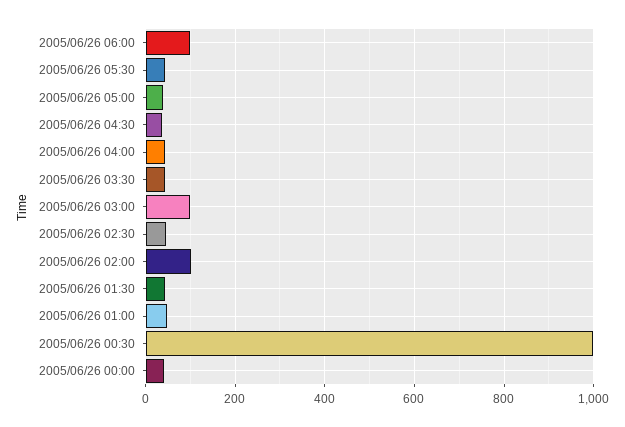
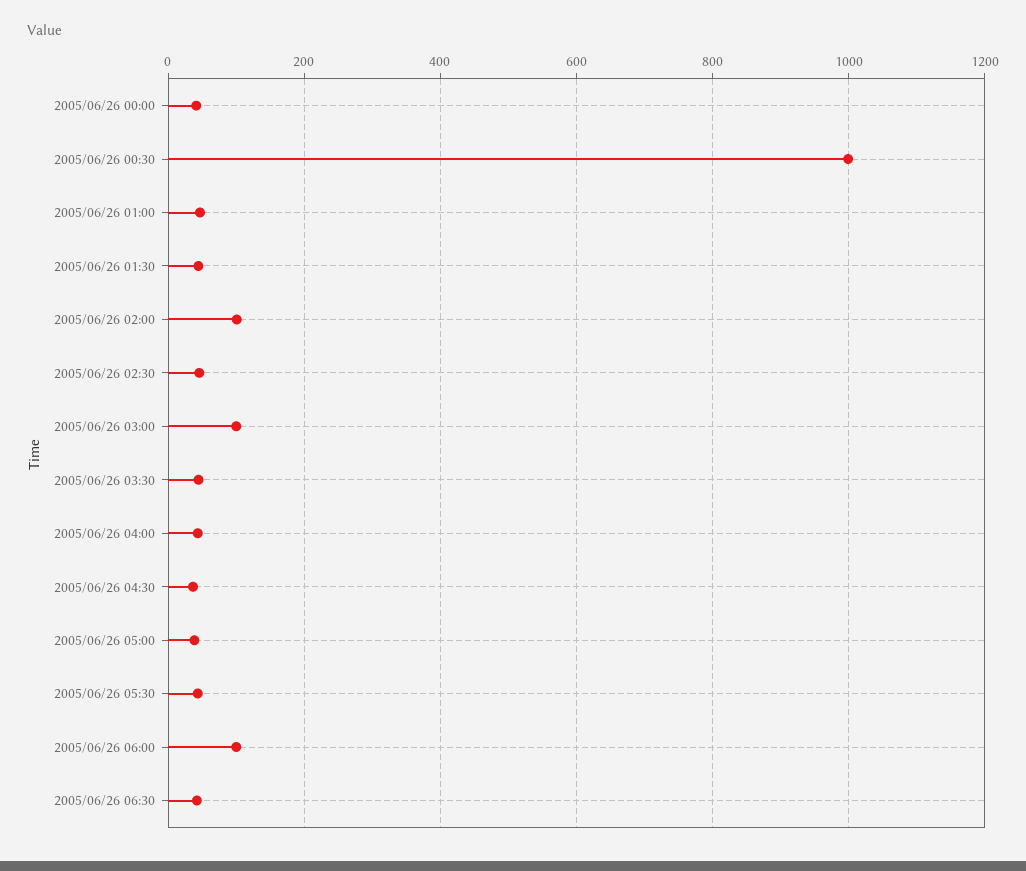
2005/06/26 06:30: none -> 40

